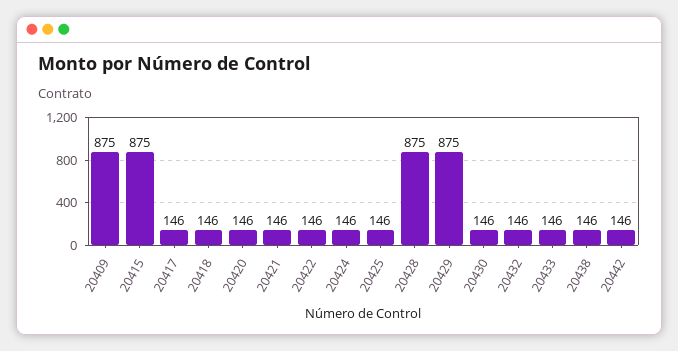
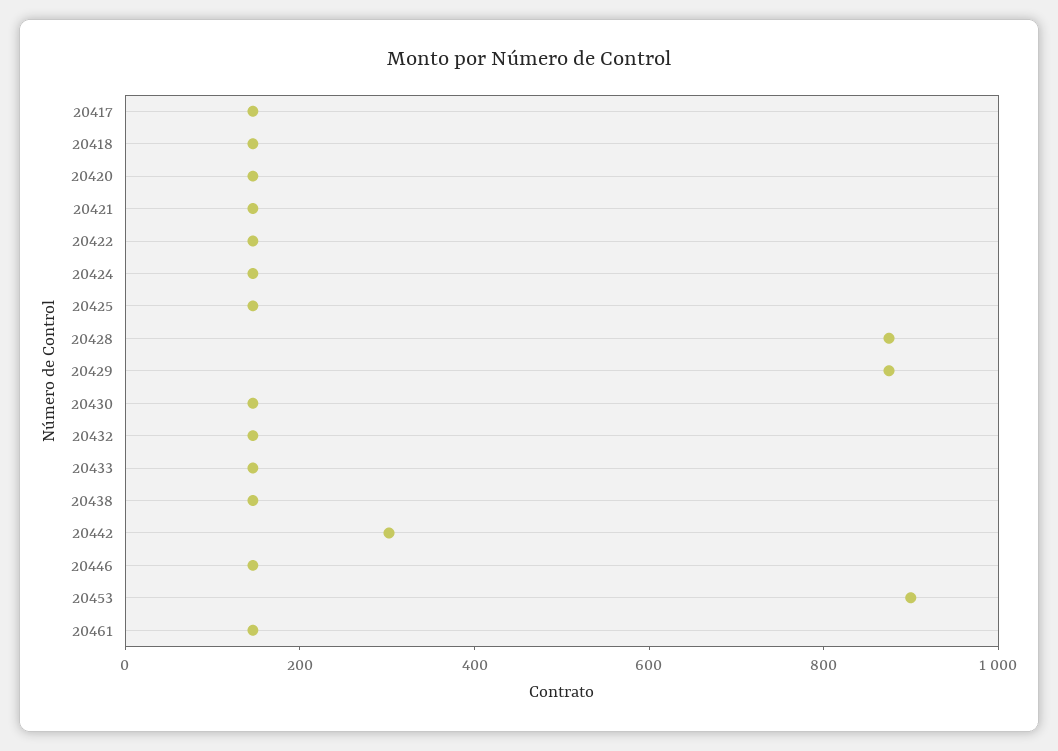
20409: 875 -> none
20415: 875 -> none
20442: 146 -> 300
20446: none -> 150
20453: none -> 900
20461: none -> 150

